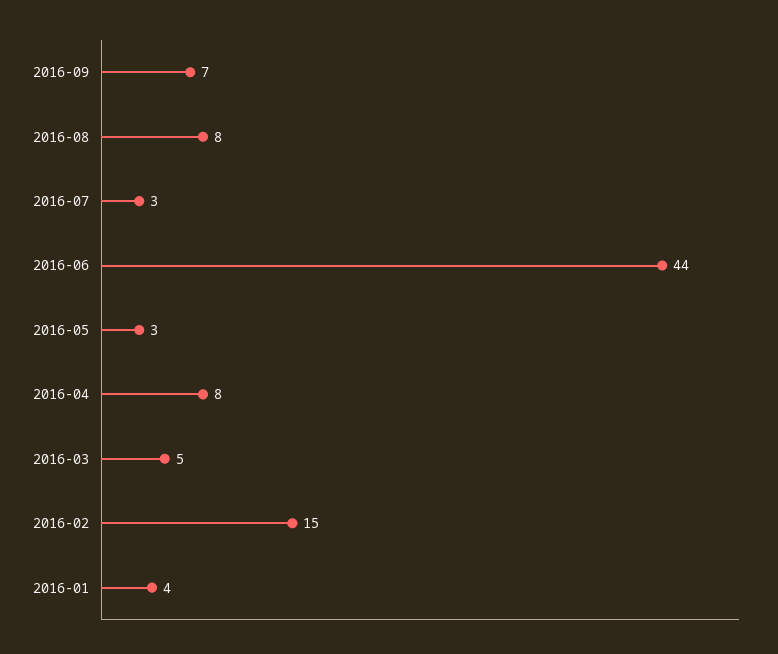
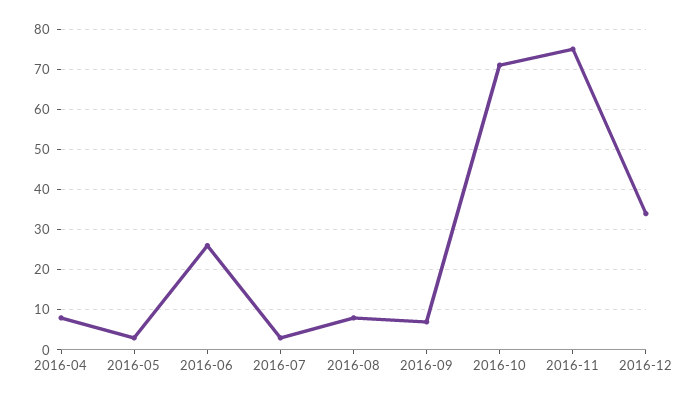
2016-06: 44 -> 25
2016-03: 5 -> none
2016-02: 15 -> none
2016-01: 4 -> none
2016-10: none -> 70
2016-11: none -> 75
2016-12: none -> 35

